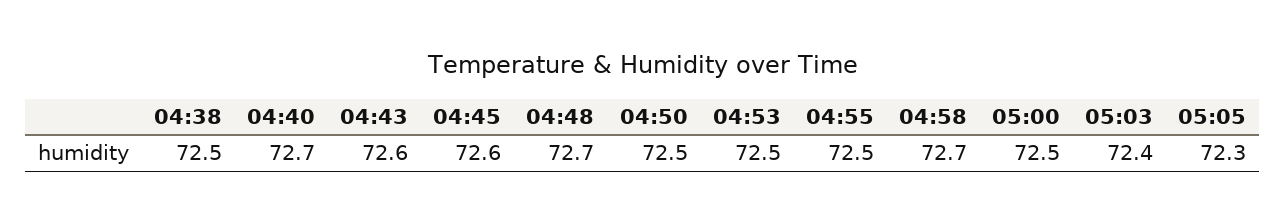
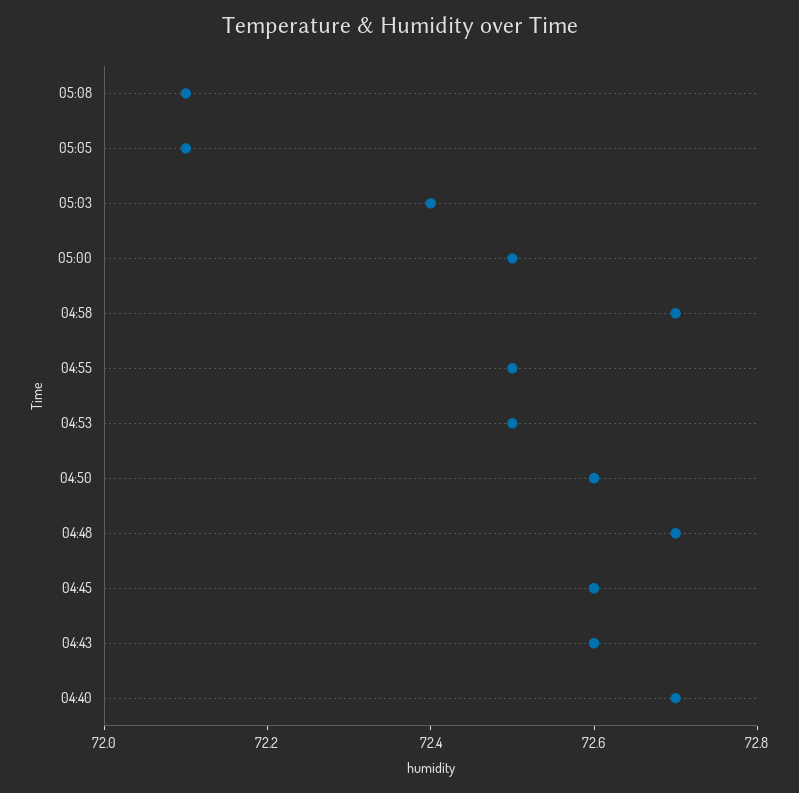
04:38: 72.5 -> none
04:50: 72.5 -> 72.6
05:05: 72.3 -> 72.1
05:08: none -> 72.1

